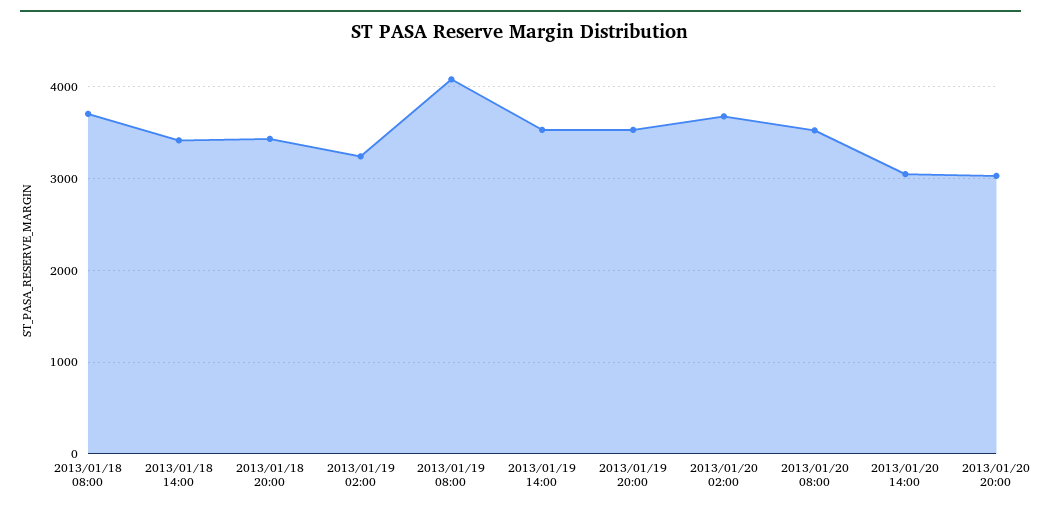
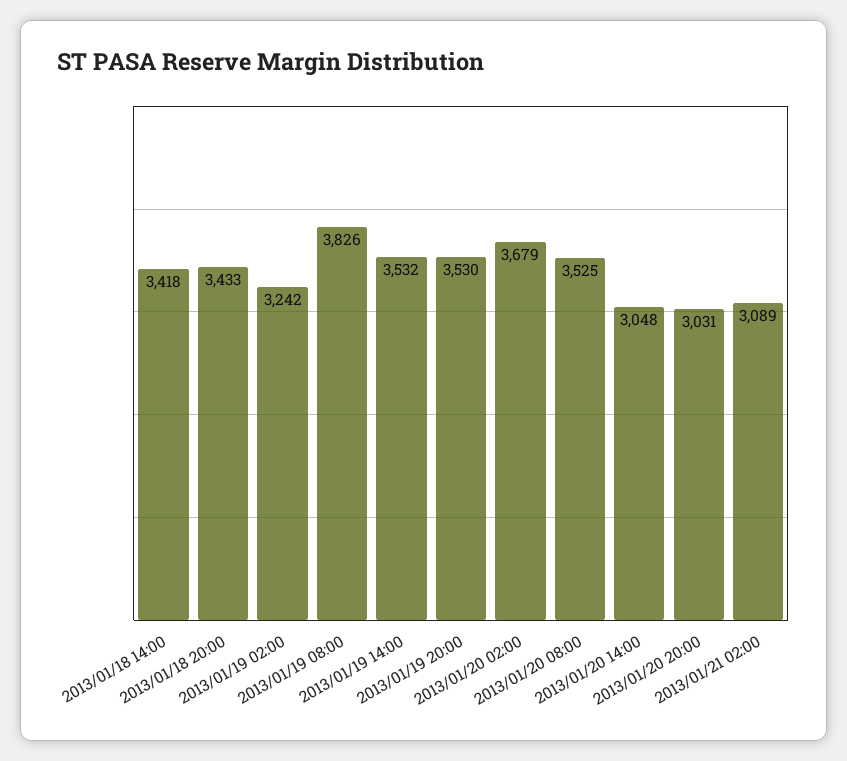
2013/01/18 08:00: 3700 -> none
2013/01/19 08:00: 4100 -> 3826
2013/01/21 02:00: none -> 3089

